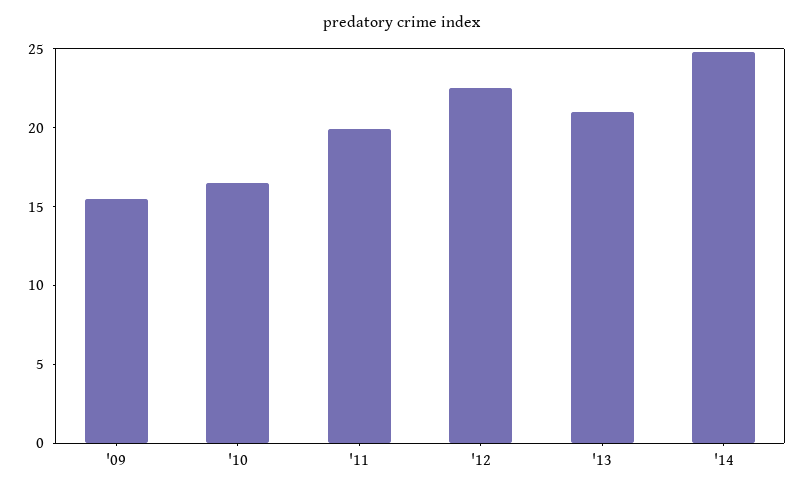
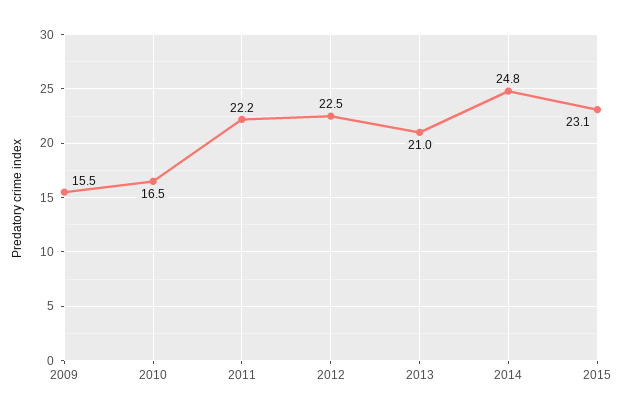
'11: 20 -> 22.2
2015: none -> 23.1

